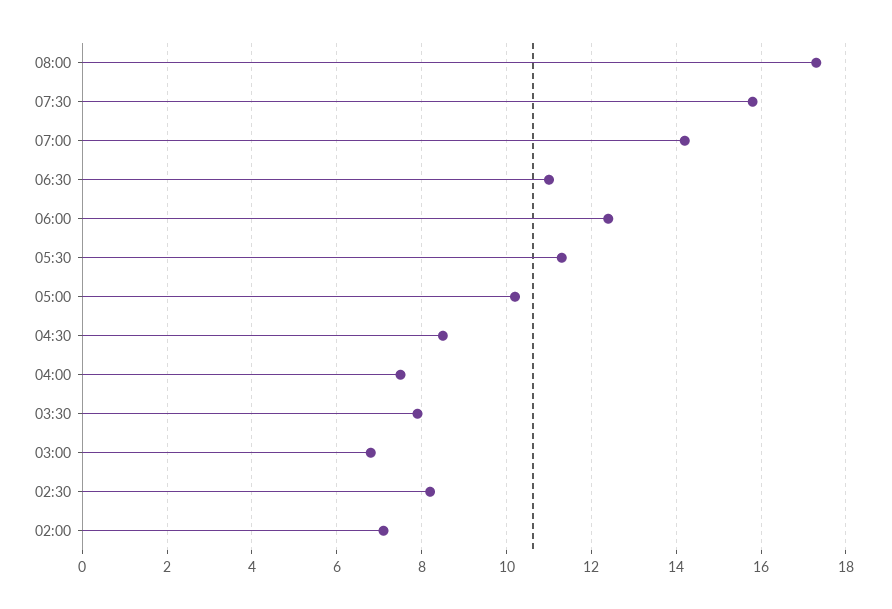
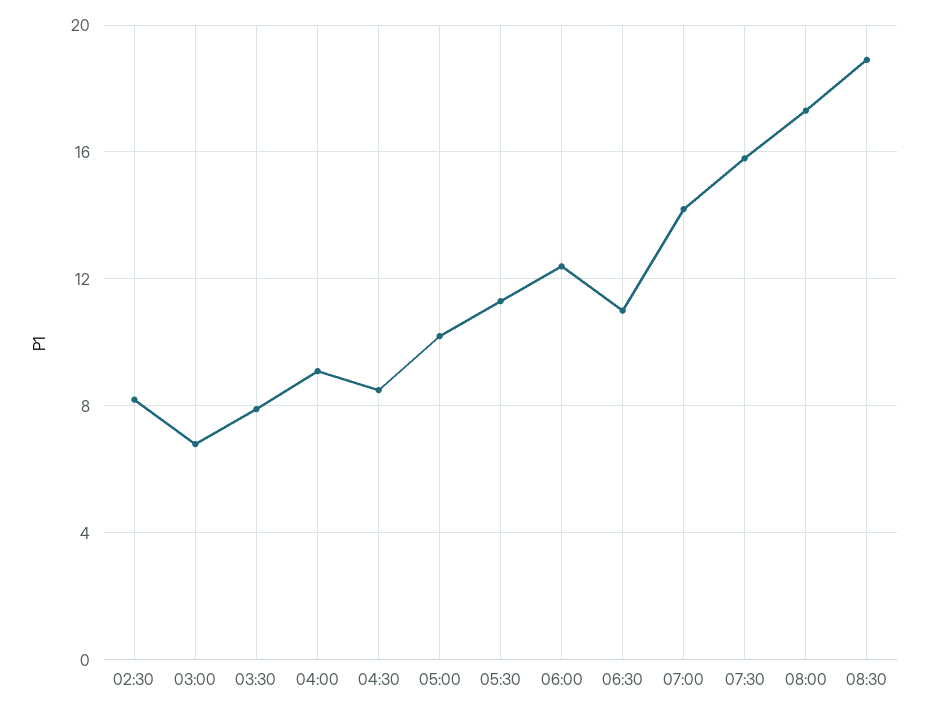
04:00: 7.5 -> 9
02:00: 7 -> none
08:30: none -> 19

